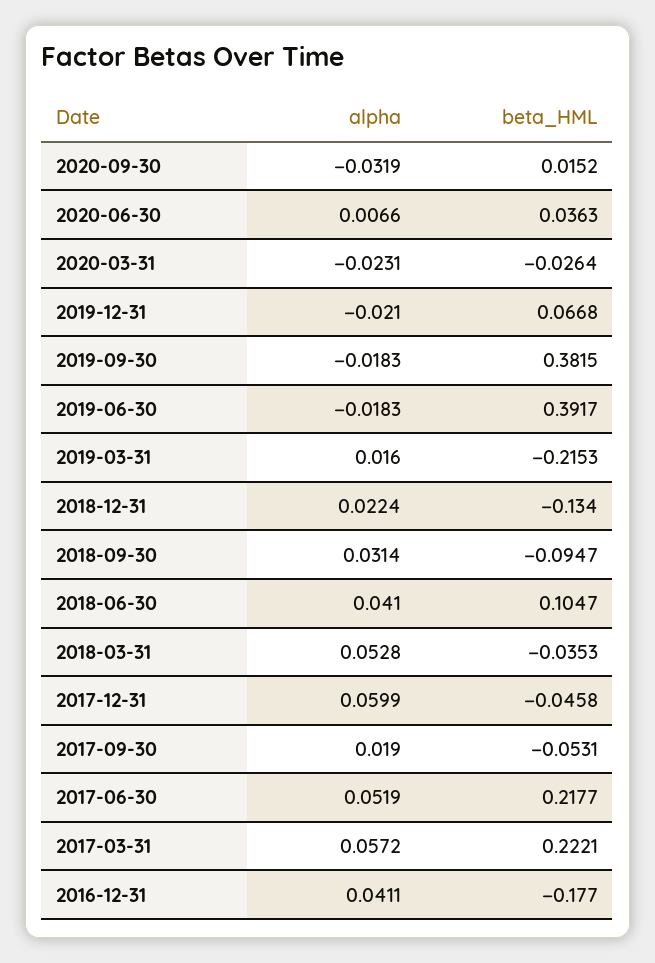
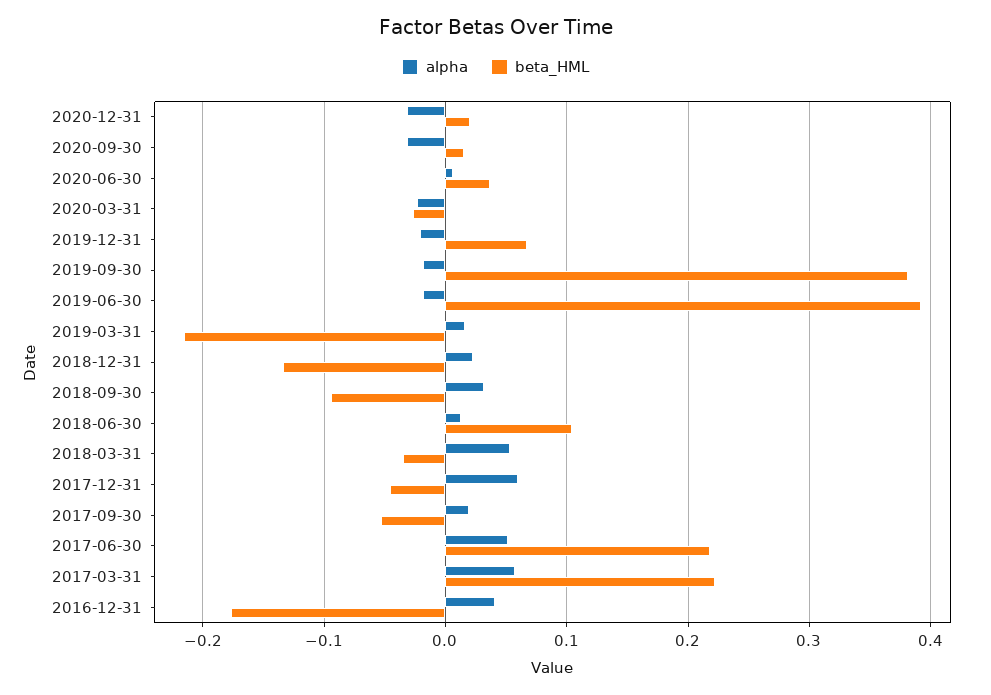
alpha, 2018-06-30: 0.041 -> 0.01
alpha, 2020-12-31: none -> -0.03
beta_HML, 2020-12-31: none -> 0.02

